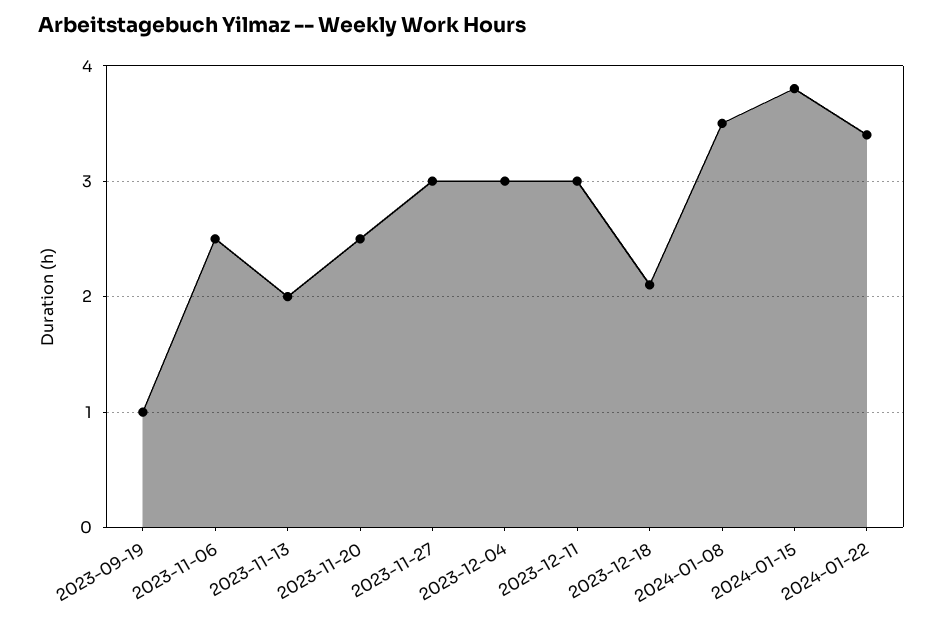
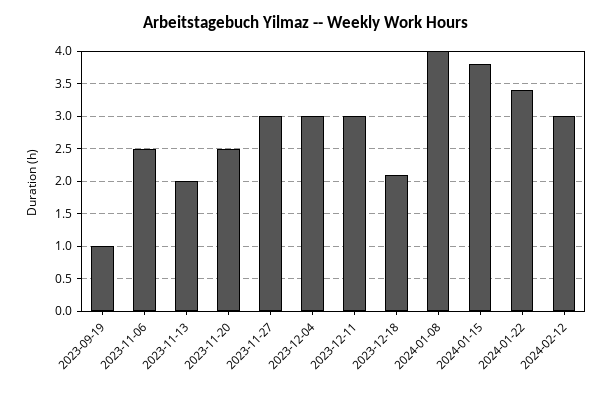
2024-01-08: 3.5 -> 4
2024-02-12: none -> 3

